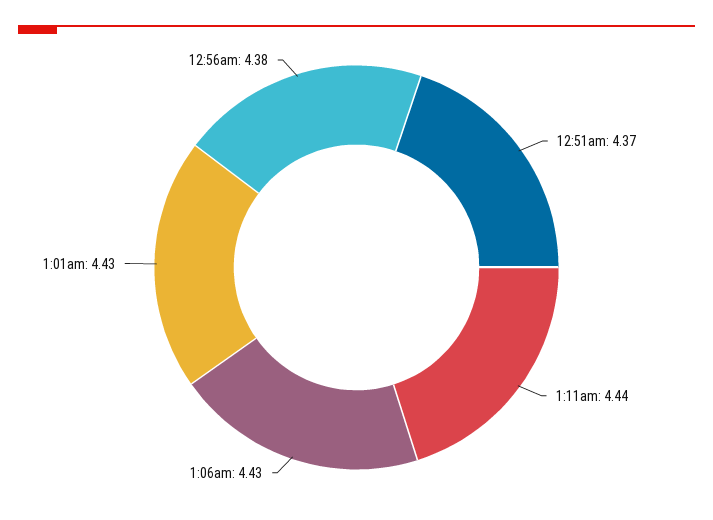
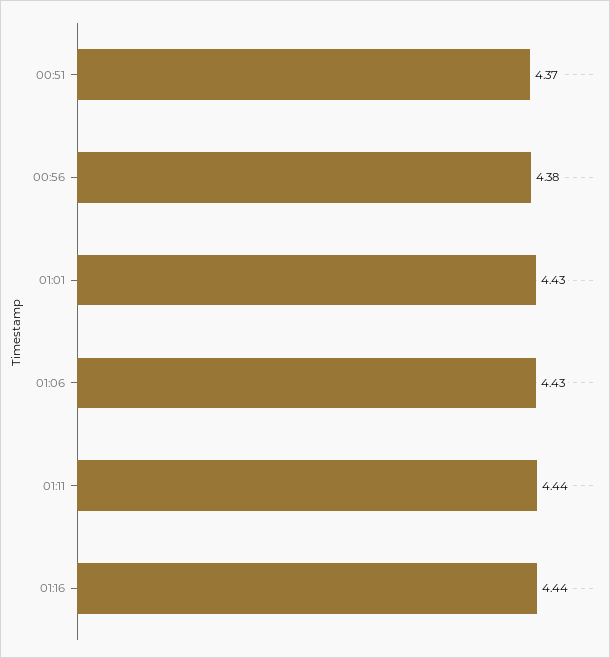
01:16: none -> 4.44

